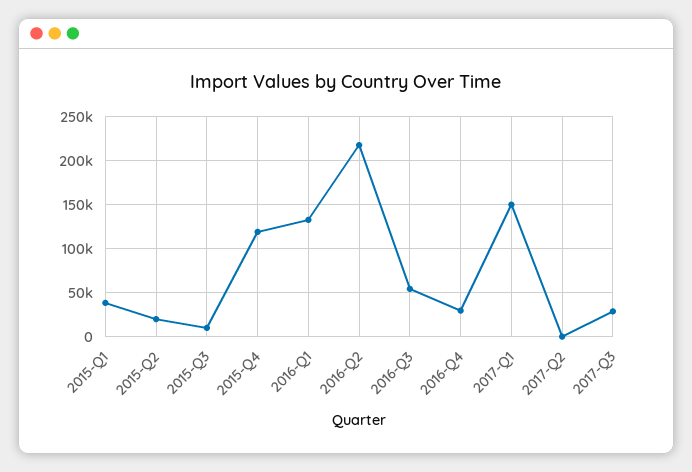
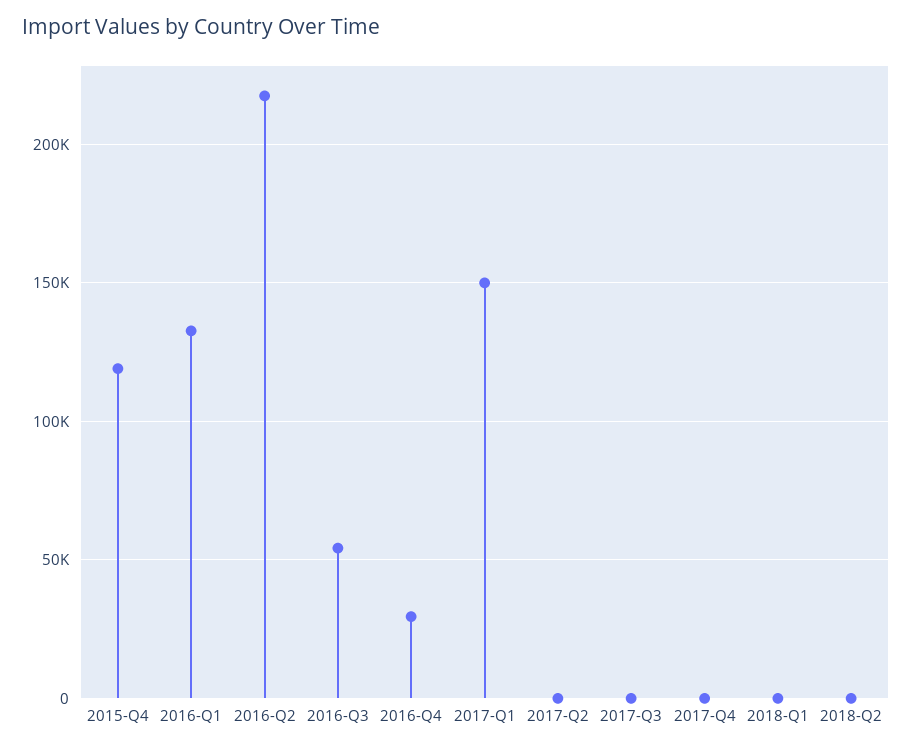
2015-Q1: 40000 -> none
2015-Q2: 20000 -> none
2015-Q3: 10000 -> none
2017-Q3: 30000 -> 0
2017-Q4: none -> 0
2018-Q1: none -> 0
2018-Q2: none -> 0

